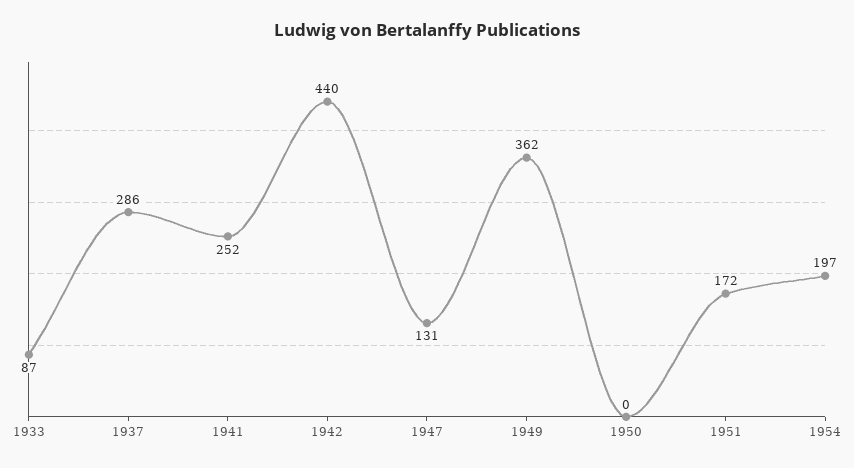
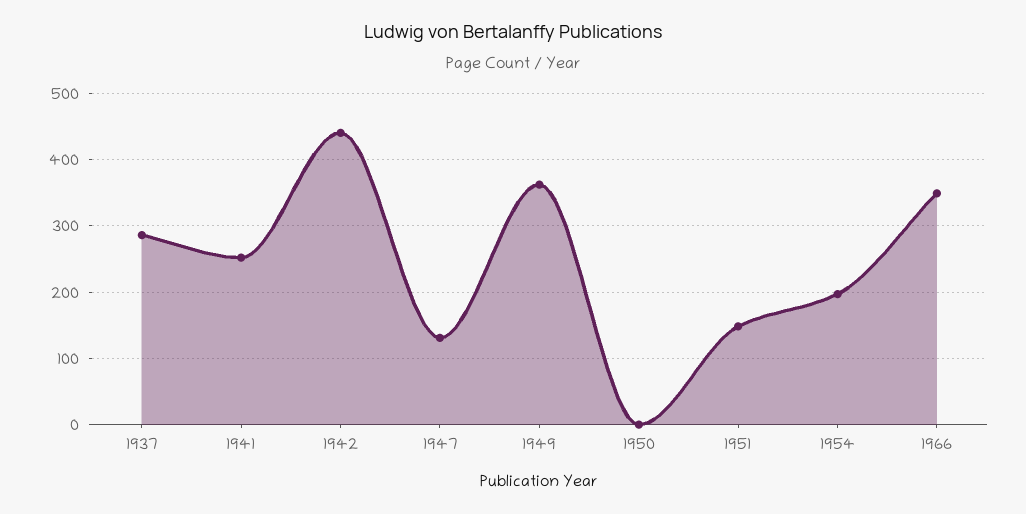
1933: 87 -> none
1951: 172 -> 150
1966: none -> 350

